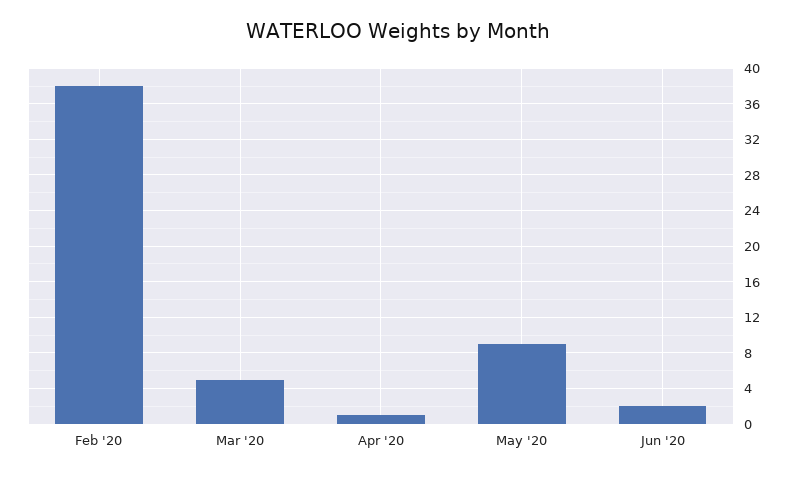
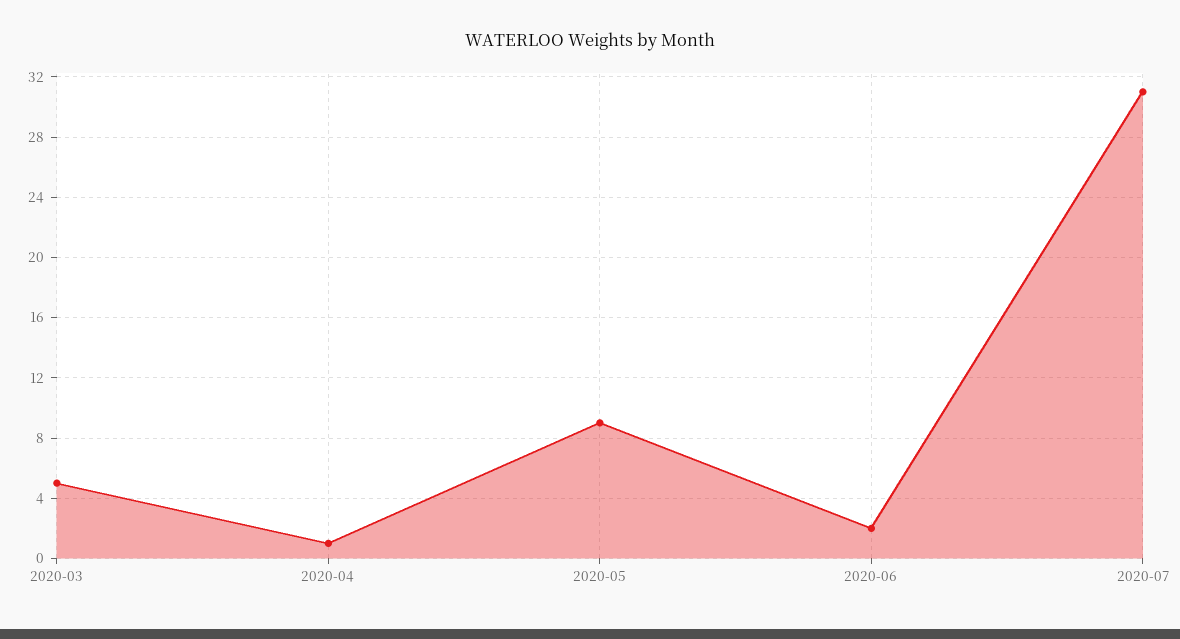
Feb '20: 38 -> none
2020-07: none -> 31

